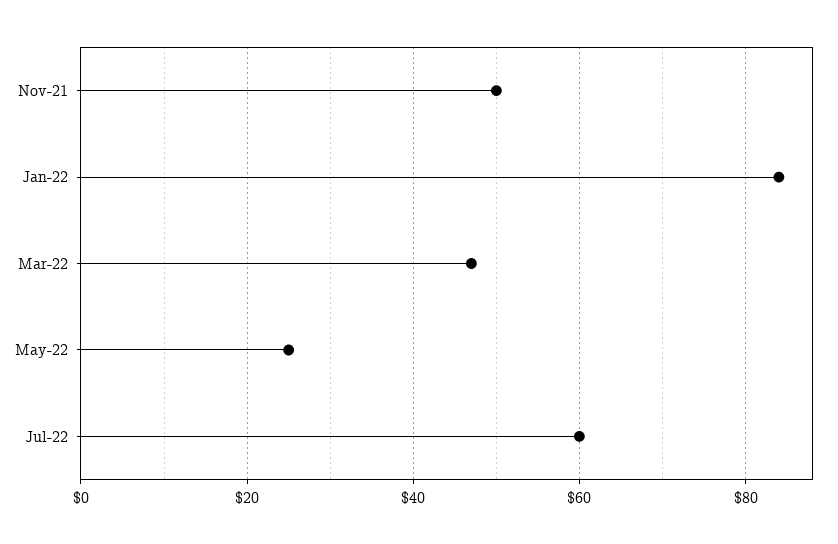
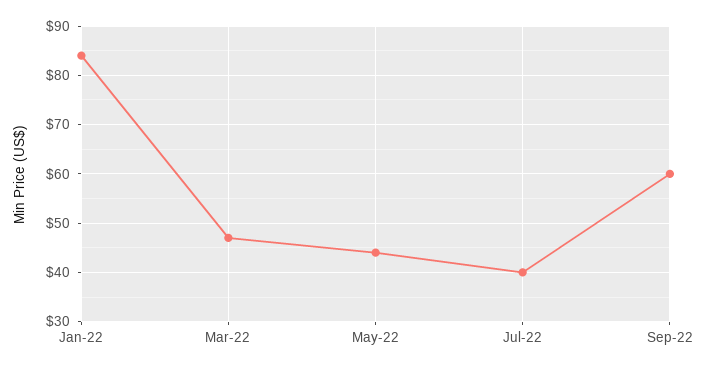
Nov-21: 50 -> none
May-22: 25 -> 45
Jul-22: 60 -> 40
Sep-22: none -> 60

